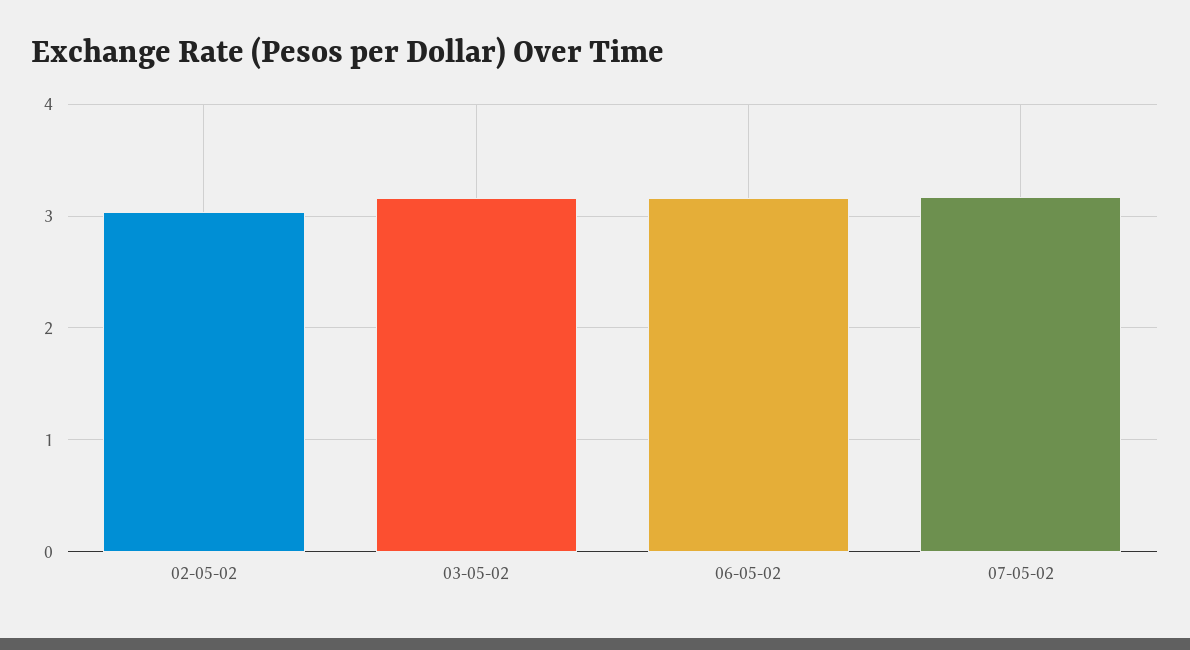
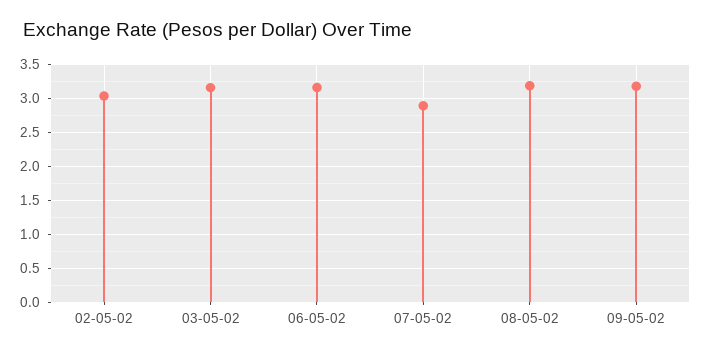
07-05-02: 3.2 -> 2.9
08-05-02: none -> 3.2
09-05-02: none -> 3.2

